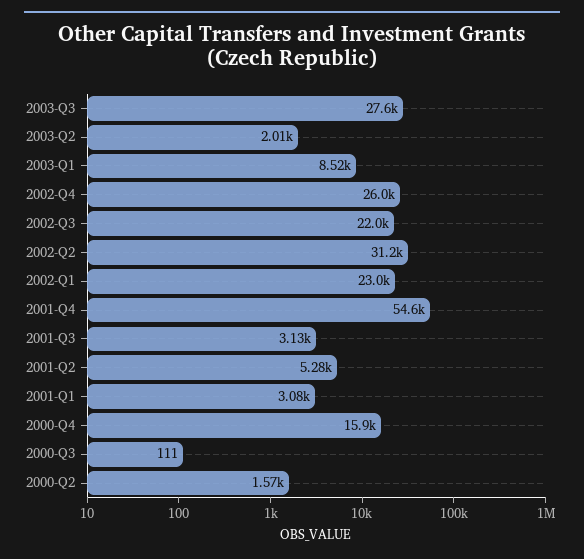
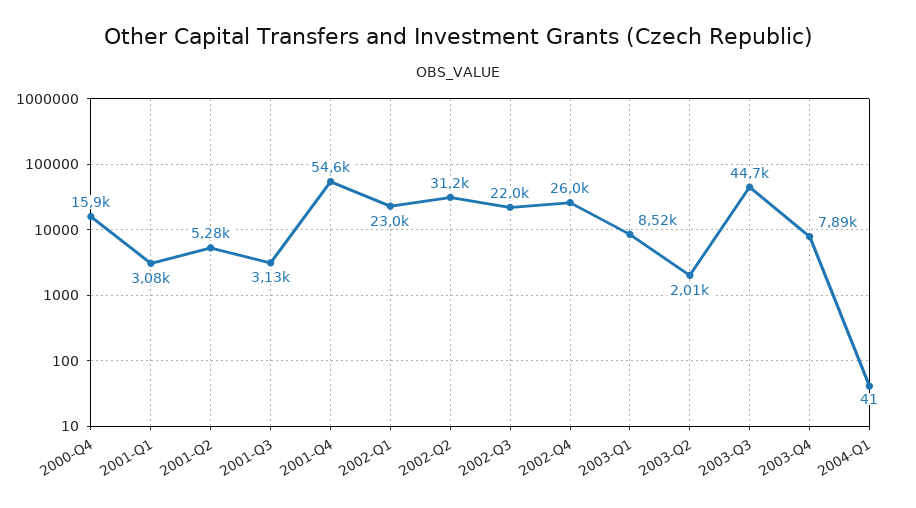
2003-Q3: 27600 -> 44700
2000-Q3: 111 -> none
2000-Q2: 1570 -> none
2003-Q4: none -> 7890
2004-Q1: none -> 41

